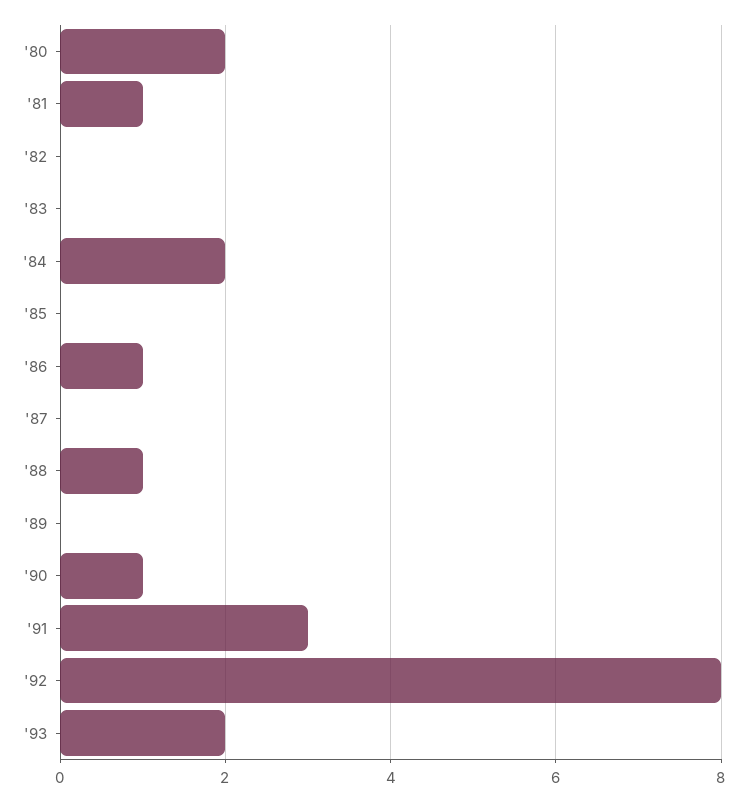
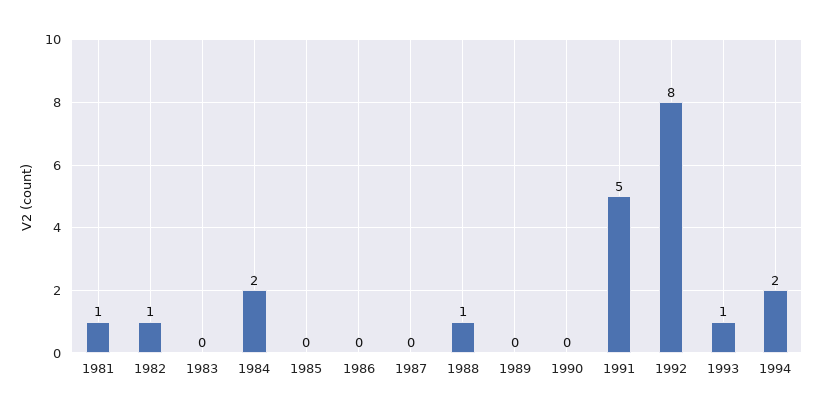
'80: 2 -> none
'82: 0 -> 1
'86: 1 -> 0
'90: 1 -> 0
'91: 3 -> 5
'93: 2 -> 1
1994: none -> 2

